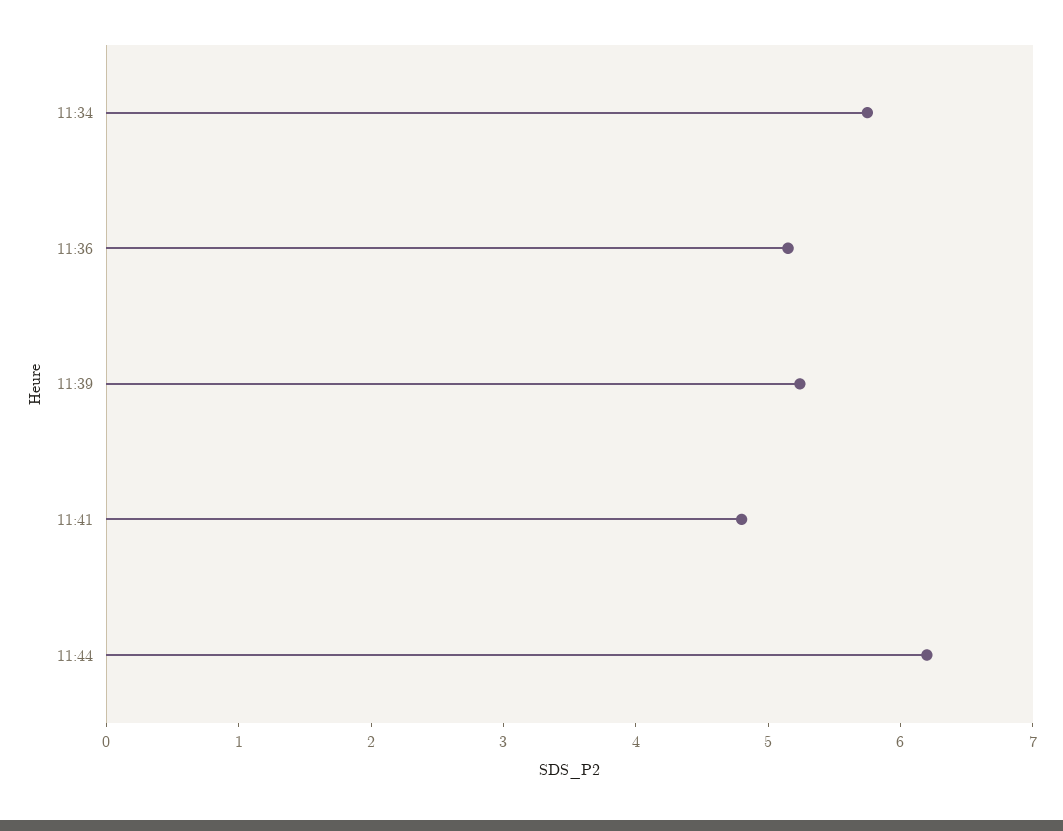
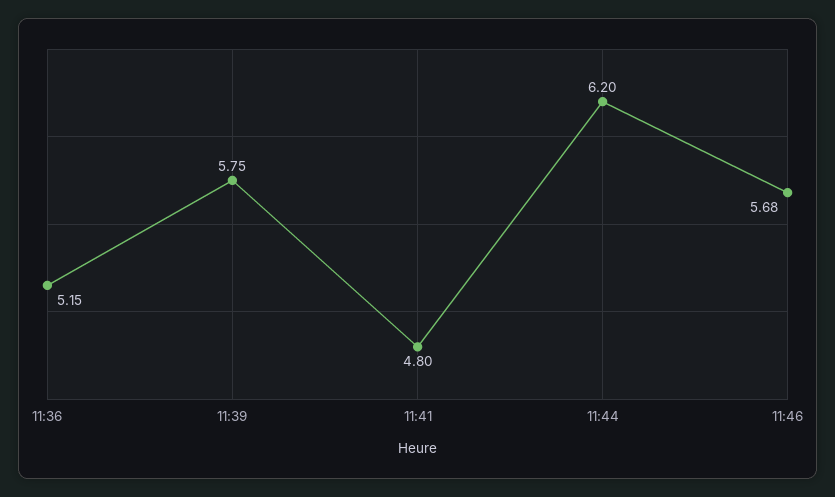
11:34: 5.8 -> none
11:39: 5.2 -> 5.75
11:46: none -> 5.68

